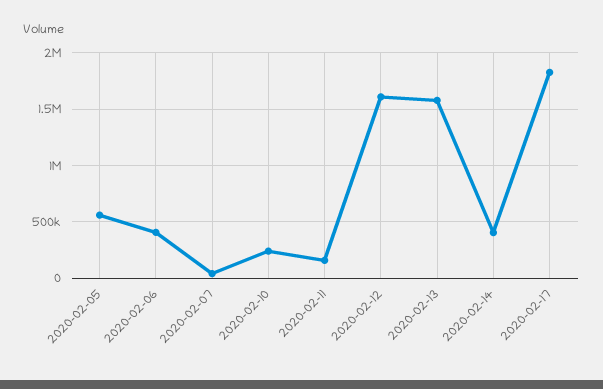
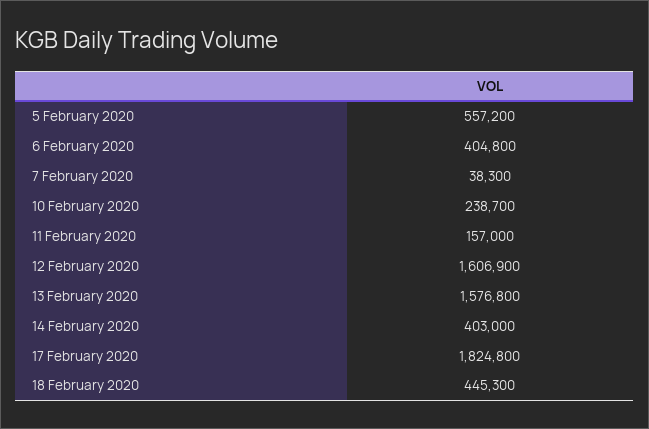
18 February 2020: none -> 445300

